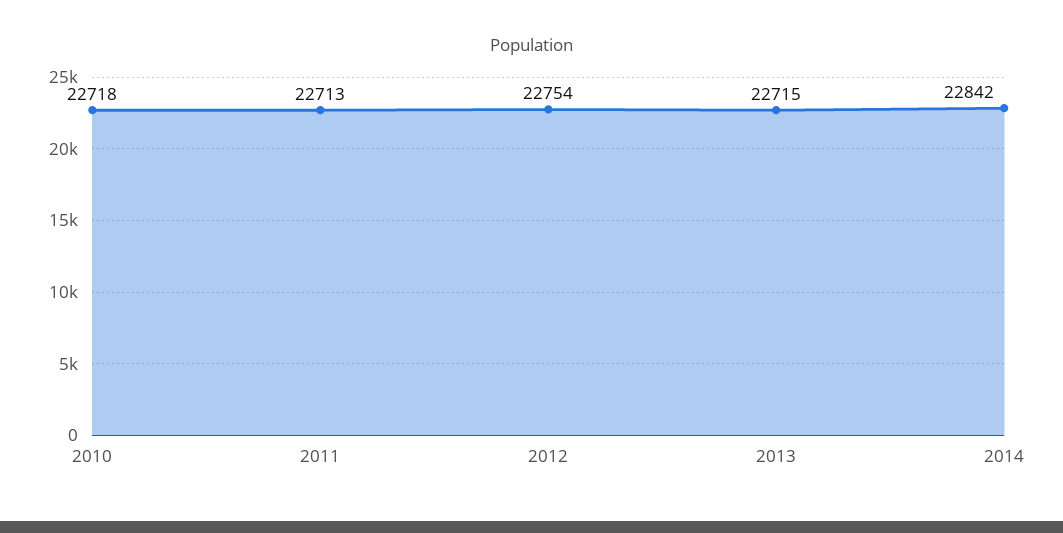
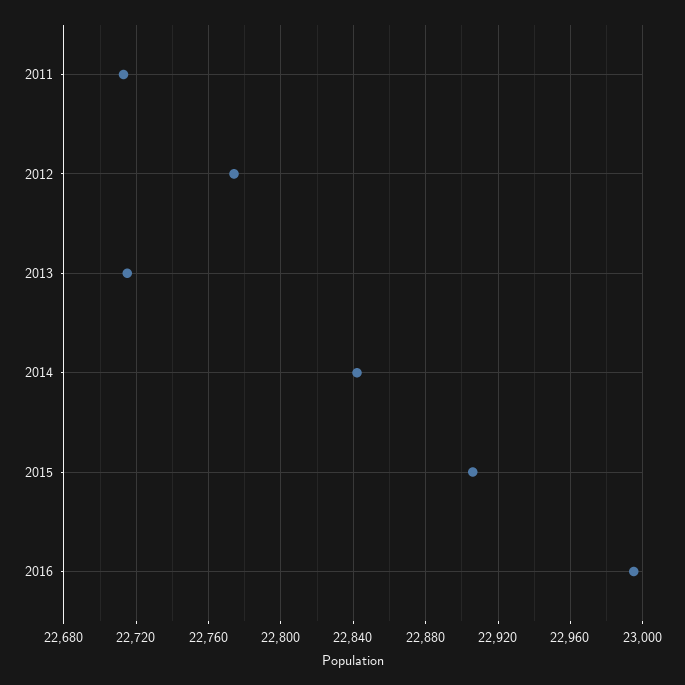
2010: 22718 -> none
2012: 22754 -> 22775
2015: none -> 22905
2016: none -> 22995

